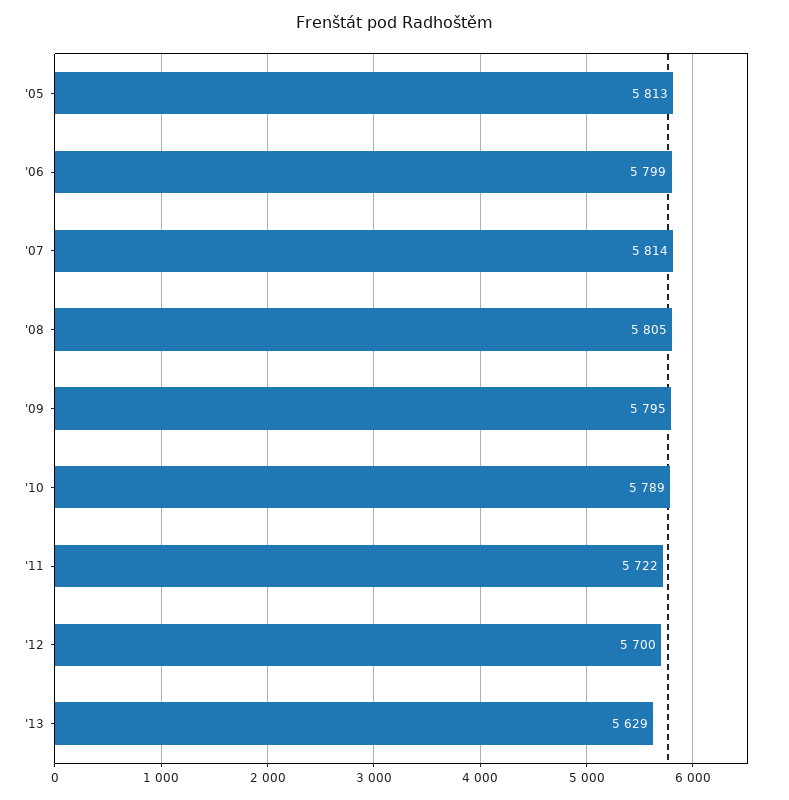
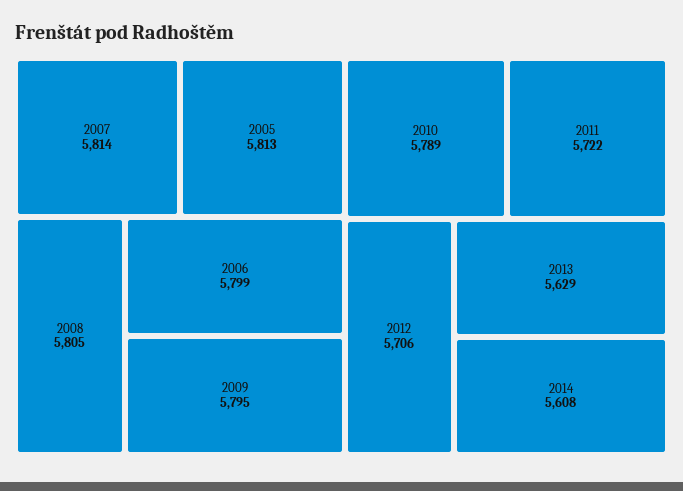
'12: 5700 -> 5706
2014: none -> 5608

